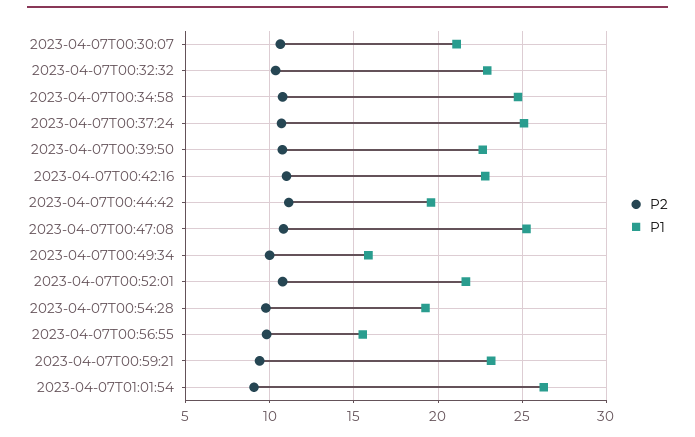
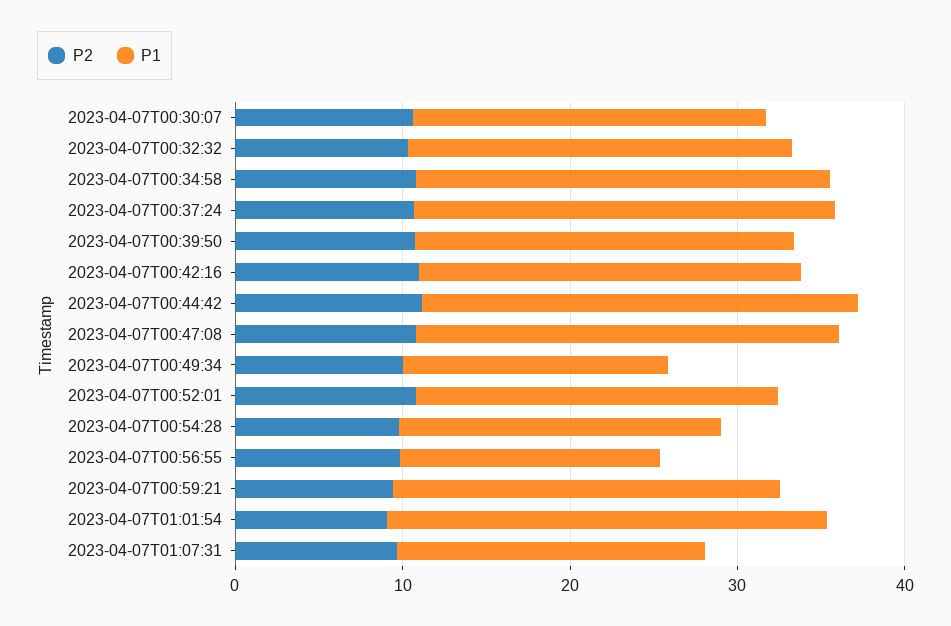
P1, 2023-04-07T00:44:42: 19.5 -> 26
P2, 2023-04-07T01:07:31: none -> 10
P1, 2023-04-07T01:07:31: none -> 18

